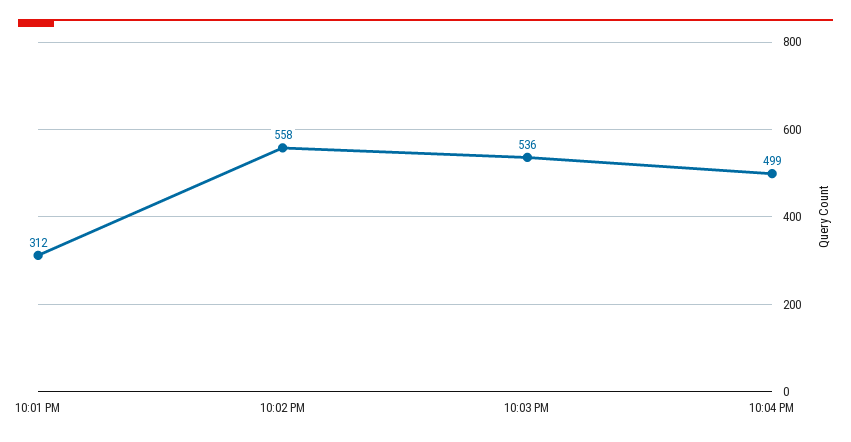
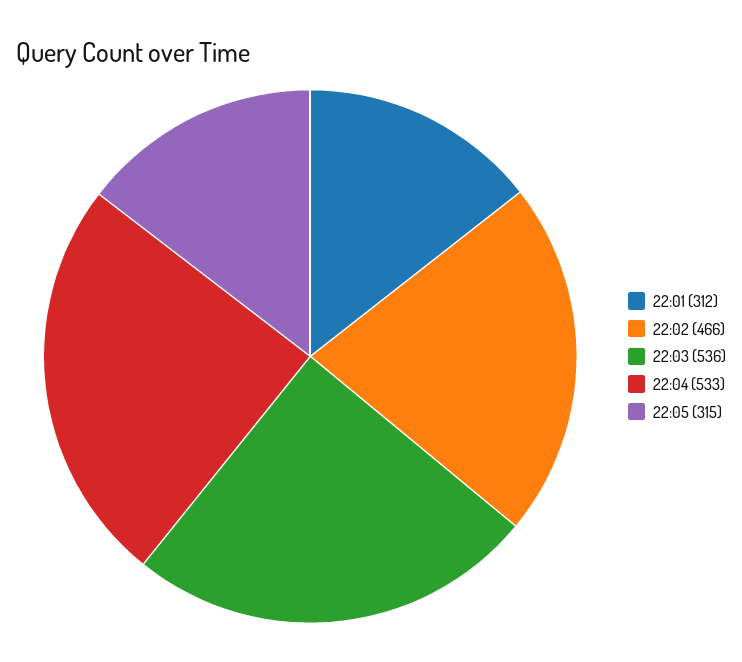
10:02 PM: 558 -> 466
10:04 PM: 499 -> 533
22:05: none -> 315

